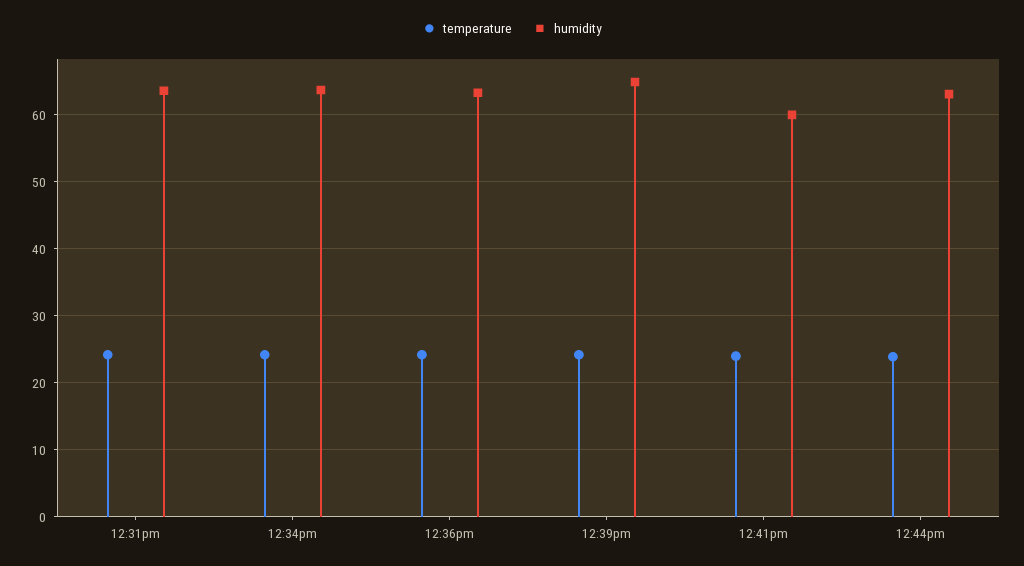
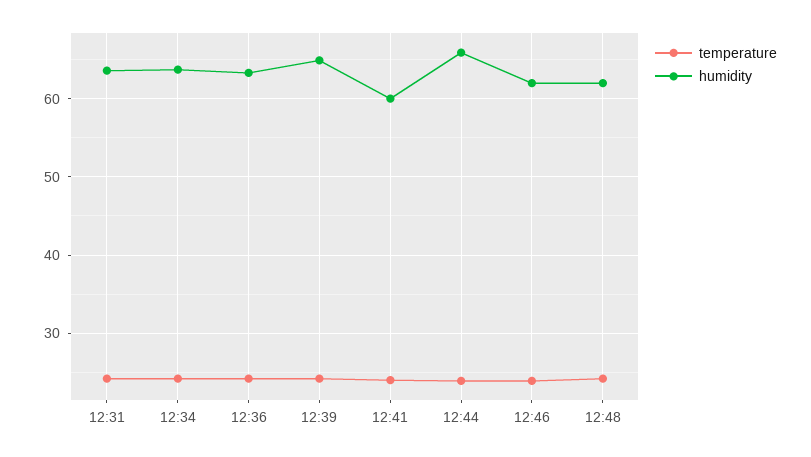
humidity, 12:44pm: 63 -> 66
temperature, 12:46: none -> 24
humidity, 12:46: none -> 62
temperature, 12:48: none -> 24
humidity, 12:48: none -> 62

